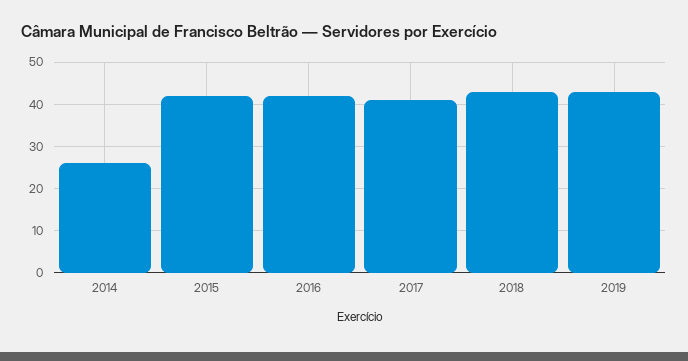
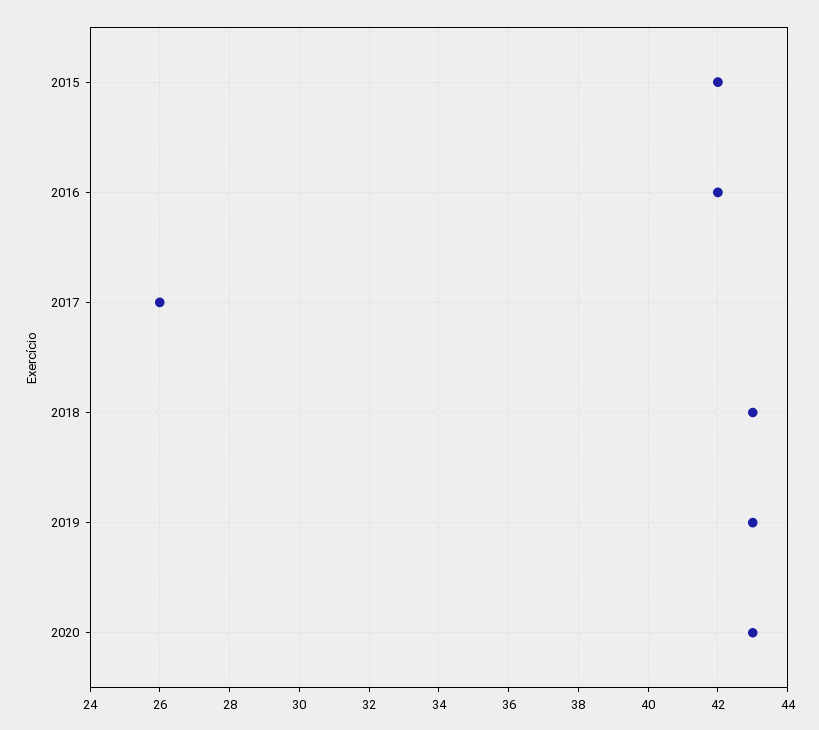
2014: 25 -> none
2017: 40 -> 26
2020: none -> 43

